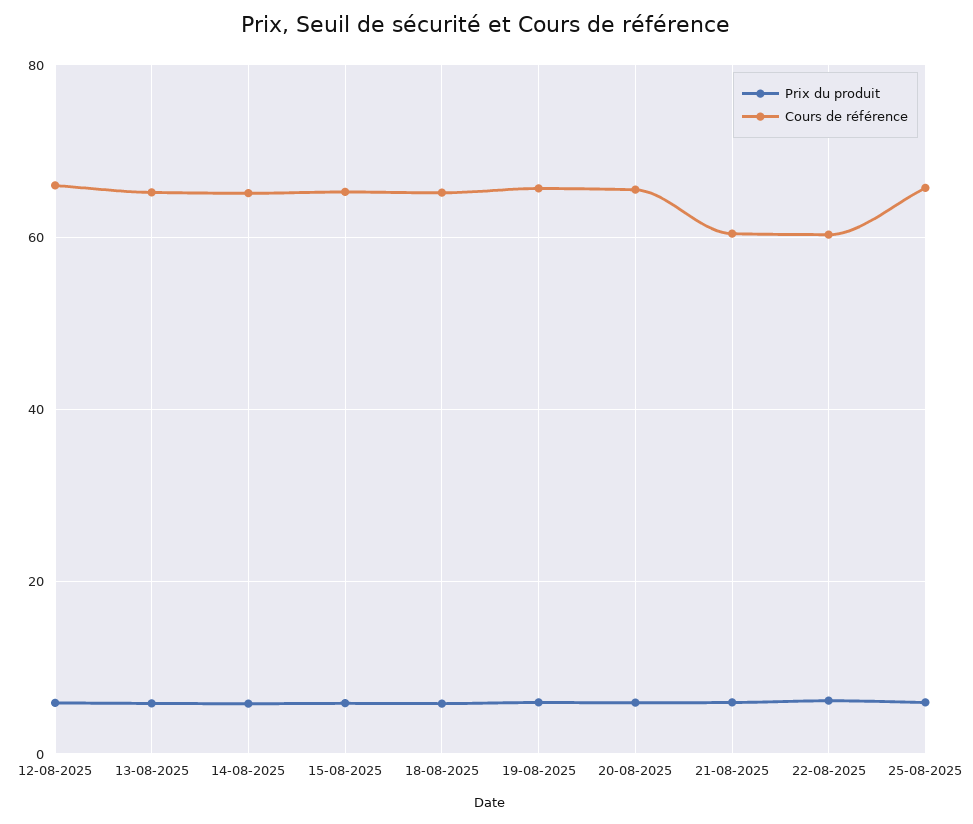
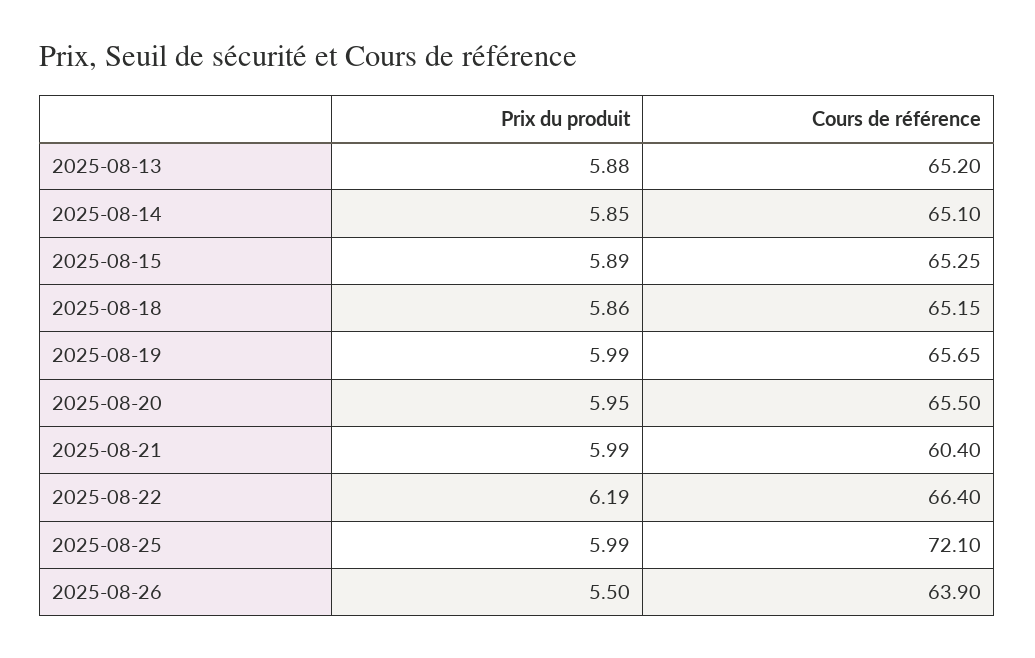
Prix du produit, 12-08-2025: 6 -> none
Cours de référence, 12-08-2025: 66 -> none
Cours de référence, 22-08-2025: 60 -> 66.4
Cours de référence, 25-08-2025: 66 -> 72.1
Prix du produit, 2025-08-26: none -> 5.5
Cours de référence, 2025-08-26: none -> 63.9

